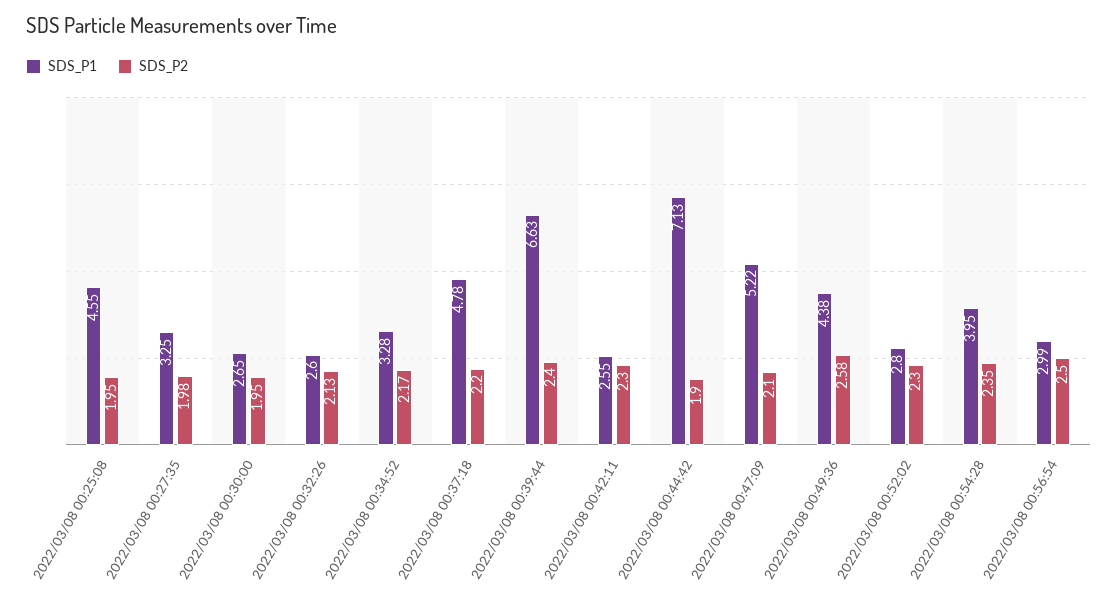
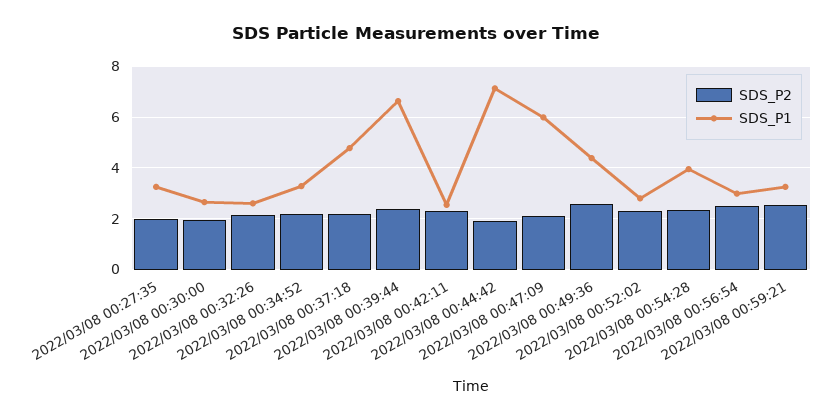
SDS_P1, 2022/03/08 00:25:08: 4.55 -> none
SDS_P2, 2022/03/08 00:25:08: 1.95 -> none
SDS_P1, 2022/03/08 00:47:09: 5.22 -> 6
SDS_P2, 2022/03/08 00:59:21: none -> 2.5
SDS_P1, 2022/03/08 00:59:21: none -> 3.25

